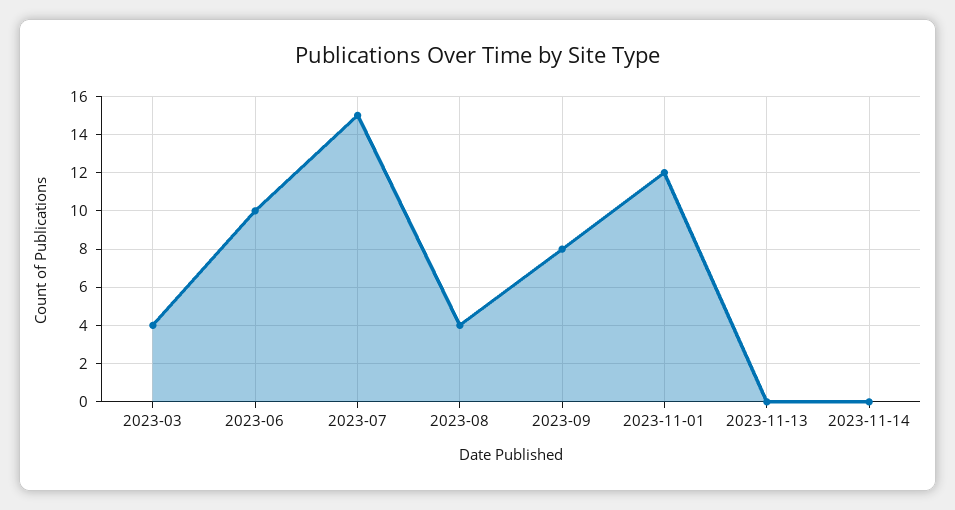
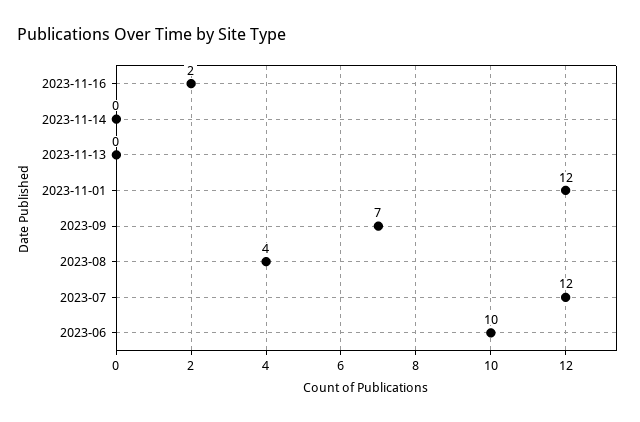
2023-03: 4 -> none
2023-07: 15 -> 12
2023-09: 8 -> 7
2023-11-16: none -> 2

